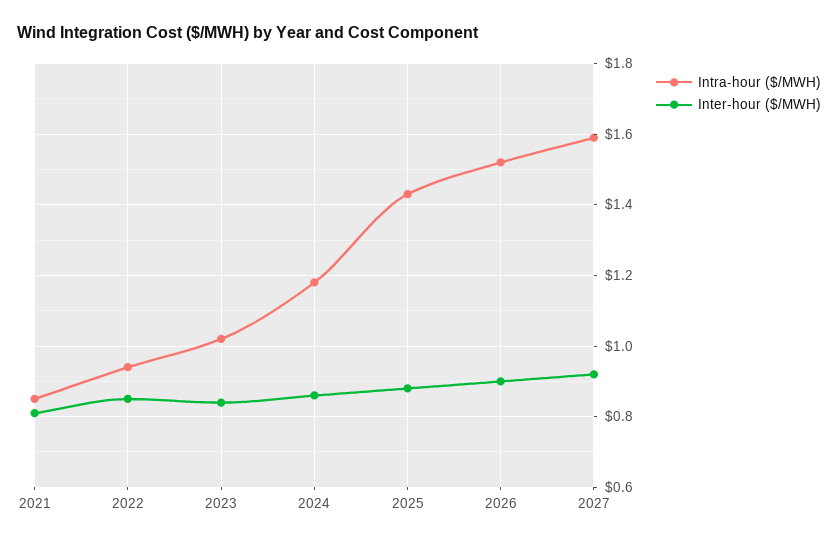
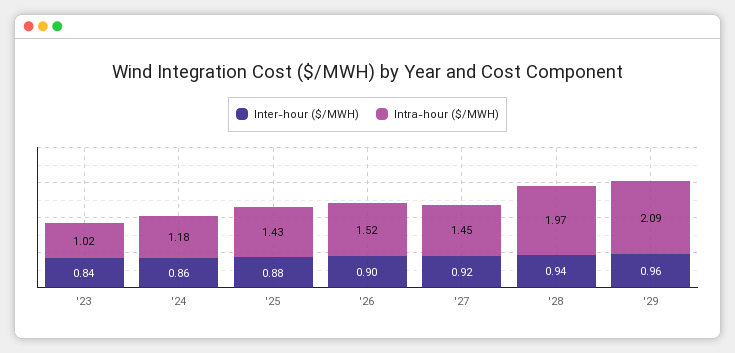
Intra-hour ($/MWH), 2021: 0.85 -> none
Inter-hour ($/MWH), 2021: 0.8 -> none
Intra-hour ($/MWH), 2022: 0.95 -> none
Inter-hour ($/MWH), 2022: 0.85 -> none
Intra-hour ($/MWH), 2027: 1.6 -> 1.45
Inter-hour ($/MWH), '28: none -> 0.94
Intra-hour ($/MWH), '28: none -> 1.97
Inter-hour ($/MWH), '29: none -> 0.96
Intra-hour ($/MWH), '29: none -> 2.09

